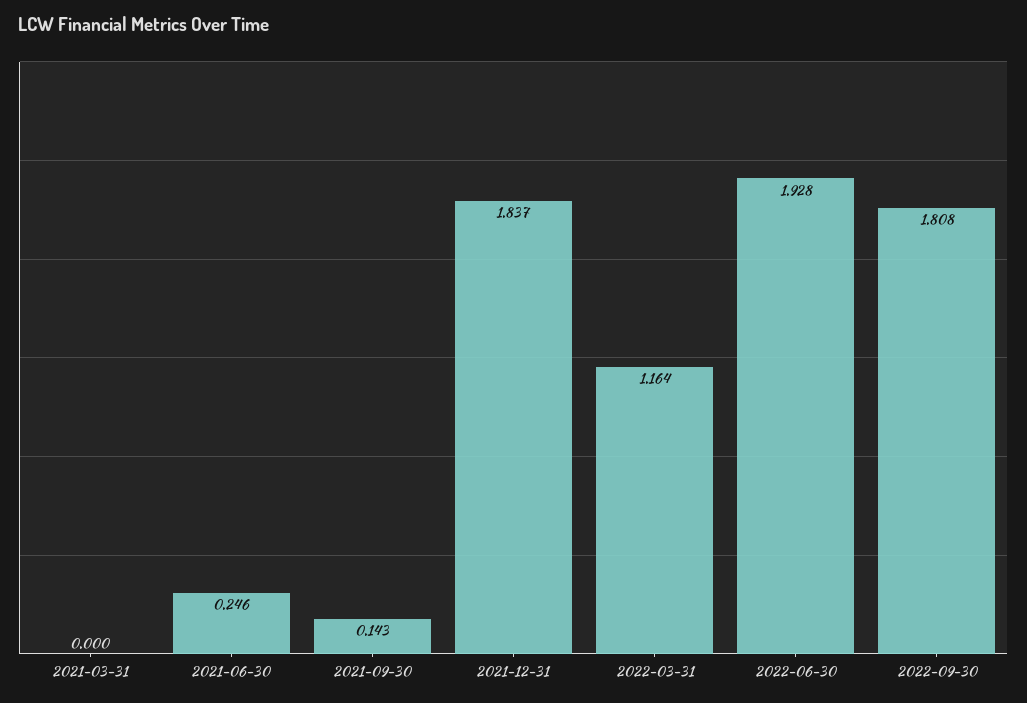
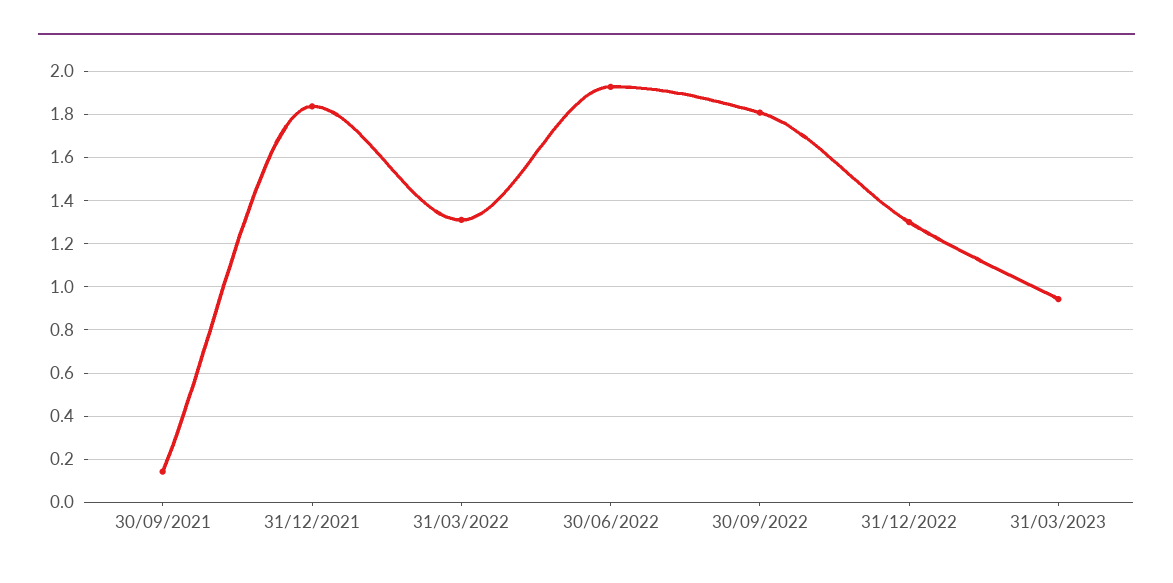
2021-03-31: 0 -> none
2021-06-30: 0.246 -> none
2022-03-31: 1.164 -> 1.3
31/12/2022: none -> 1.3
31/03/2023: none -> 0.95

